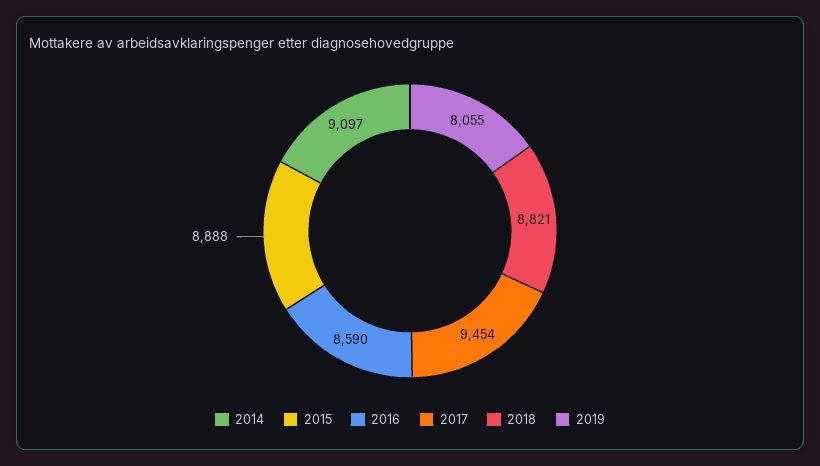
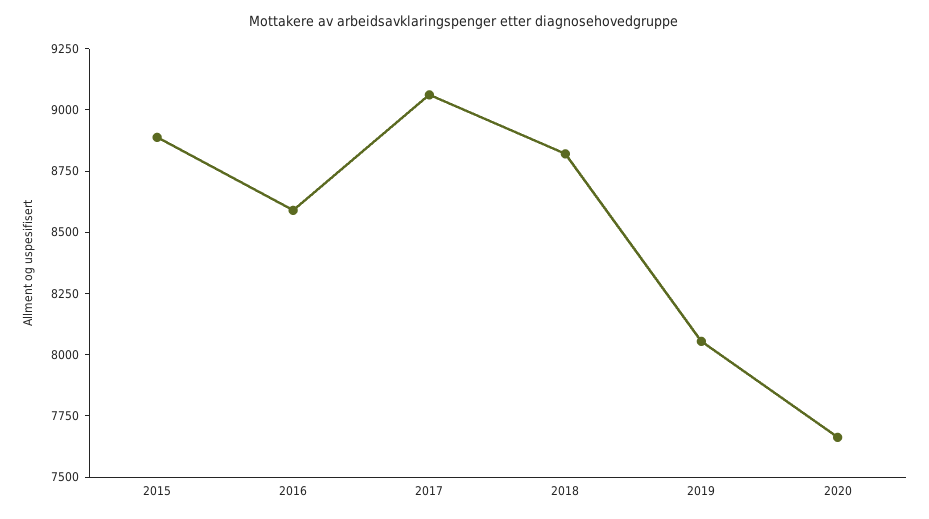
2014: 9097 -> none
2017: 9454 -> 9050
2020: none -> 7650

